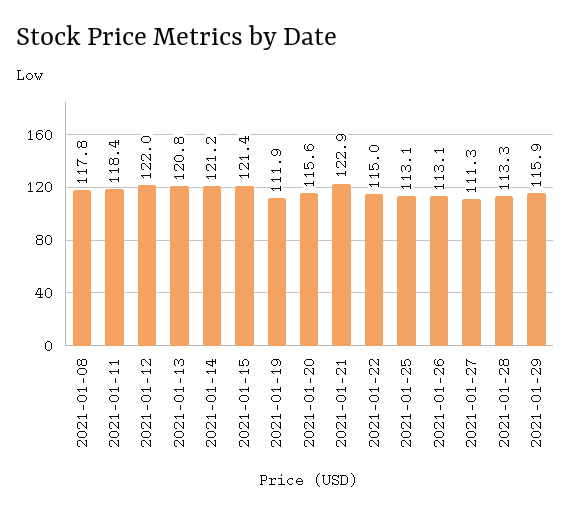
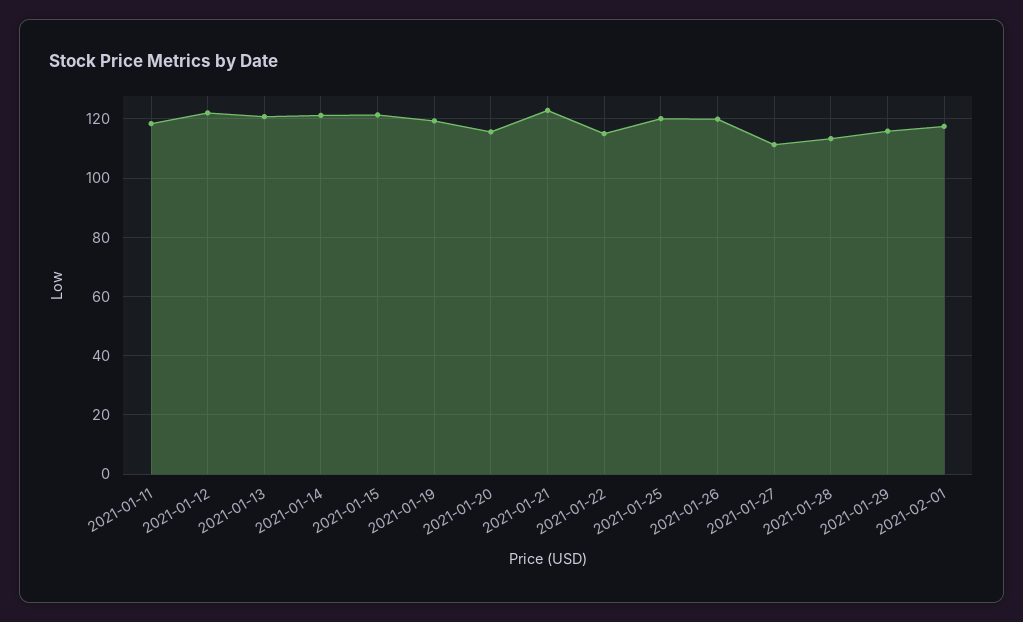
2021-01-08: 117.8 -> none
2021-01-19: 111.9 -> 120
2021-01-25: 113.1 -> 120
2021-01-26: 113.1 -> 120
2021-02-01: none -> 117.5

